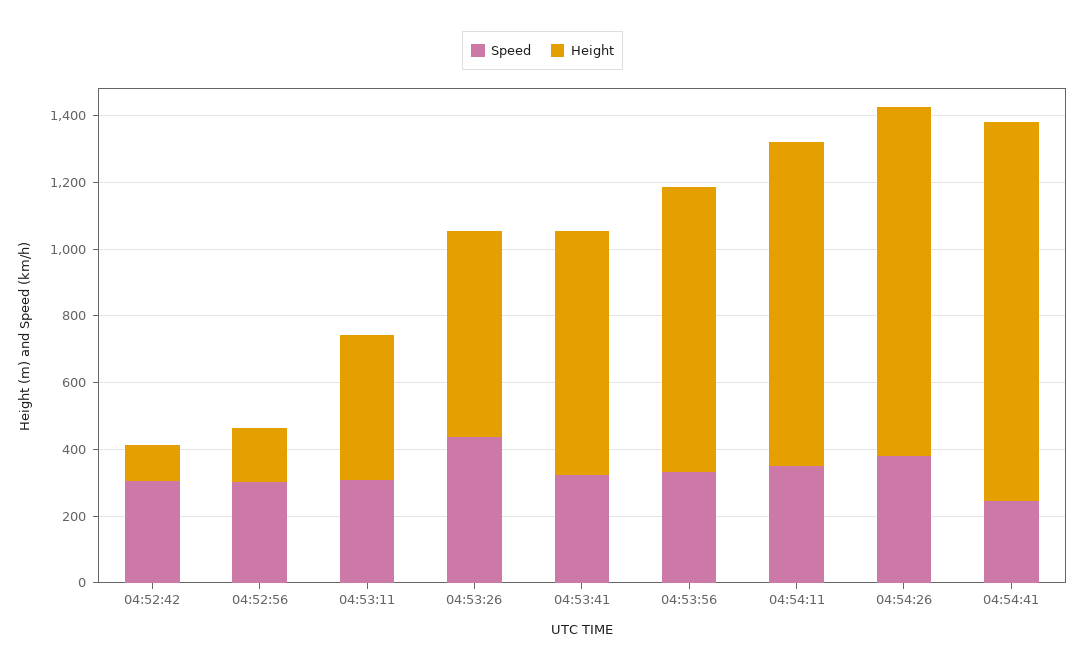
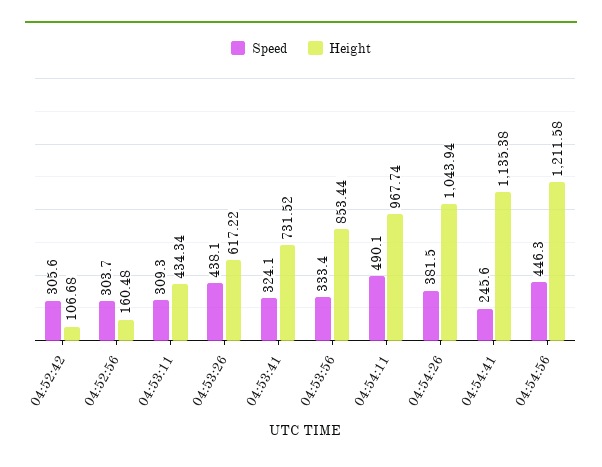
Speed, 04:54:11: 350 -> 490.1
Speed, 04:54:56: none -> 446.3
Height, 04:54:56: none -> 1211.58

